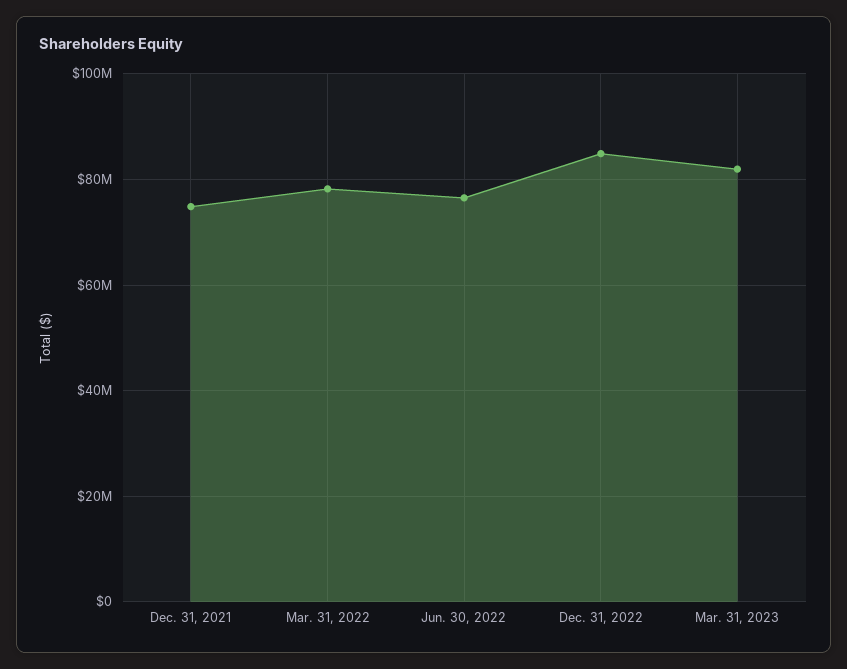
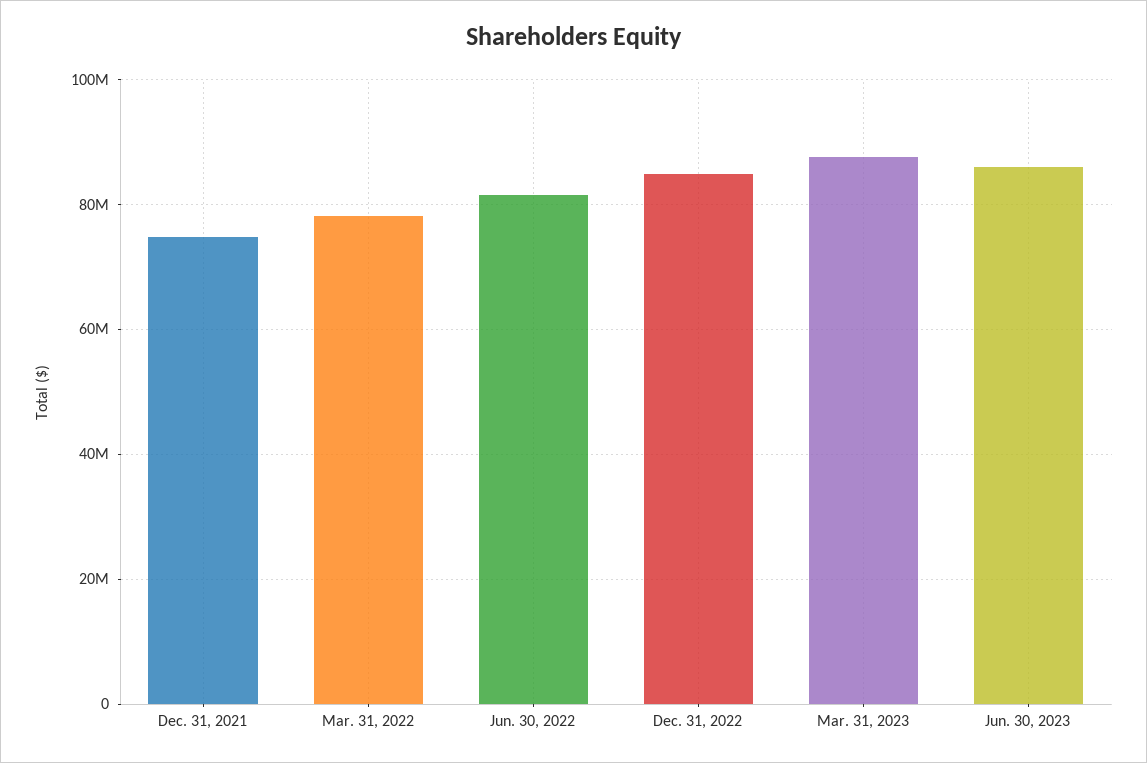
Jun. 30, 2022: 76000000 -> 82000000
Mar. 31, 2023: 82000000 -> 88000000
Jun. 30, 2023: none -> 86000000

